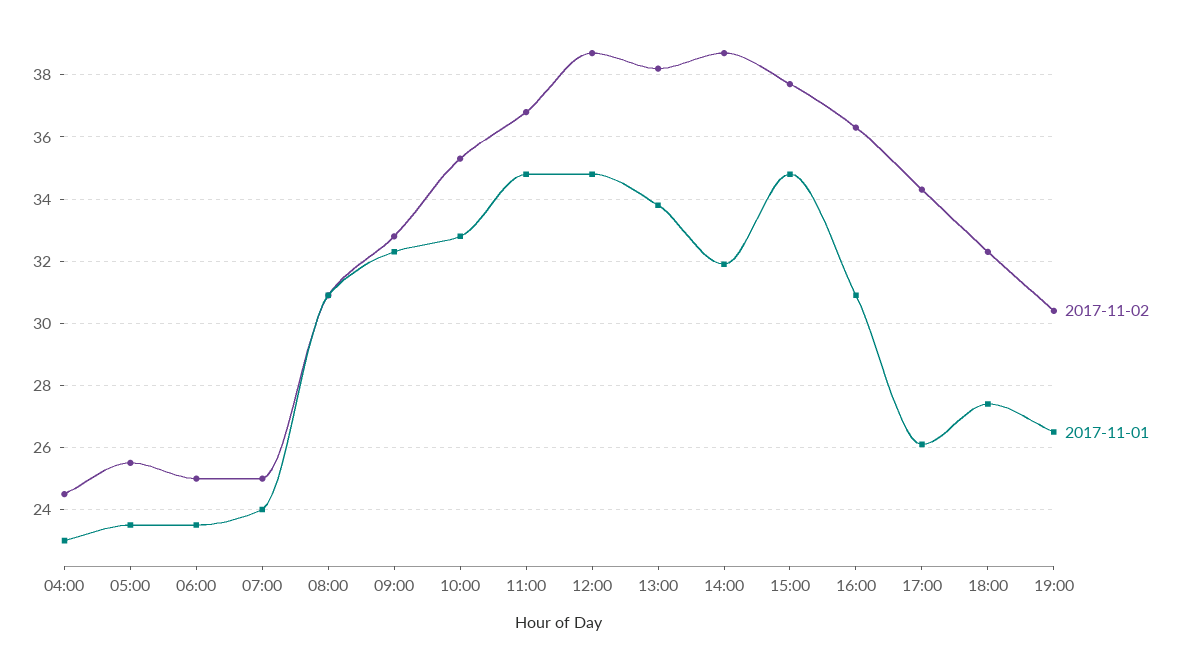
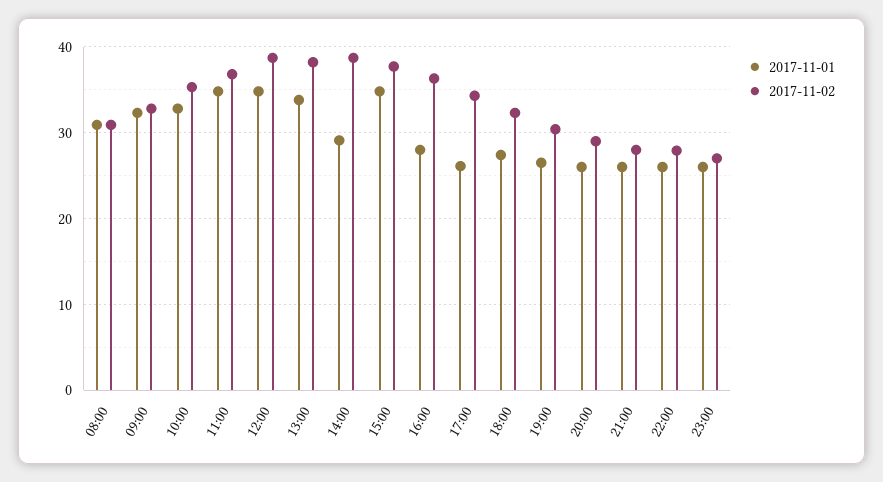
2017-11-02, 04:00: 24.5 -> none
2017-11-01, 04:00: 23 -> none
2017-11-02, 05:00: 25.5 -> none
2017-11-01, 05:00: 23.5 -> none
2017-11-02, 06:00: 25 -> none
2017-11-01, 06:00: 23.5 -> none
2017-11-02, 07:00: 25 -> none
2017-11-01, 07:00: 24 -> none
2017-11-01, 14:00: 32 -> 29
2017-11-01, 16:00: 31 -> 28
2017-11-01, 20:00: none -> 26
2017-11-02, 20:00: none -> 29
2017-11-01, 21:00: none -> 26
2017-11-02, 21:00: none -> 28
2017-11-01, 22:00: none -> 26
2017-11-02, 22:00: none -> 28
2017-11-01, 23:00: none -> 26
2017-11-02, 23:00: none -> 27

